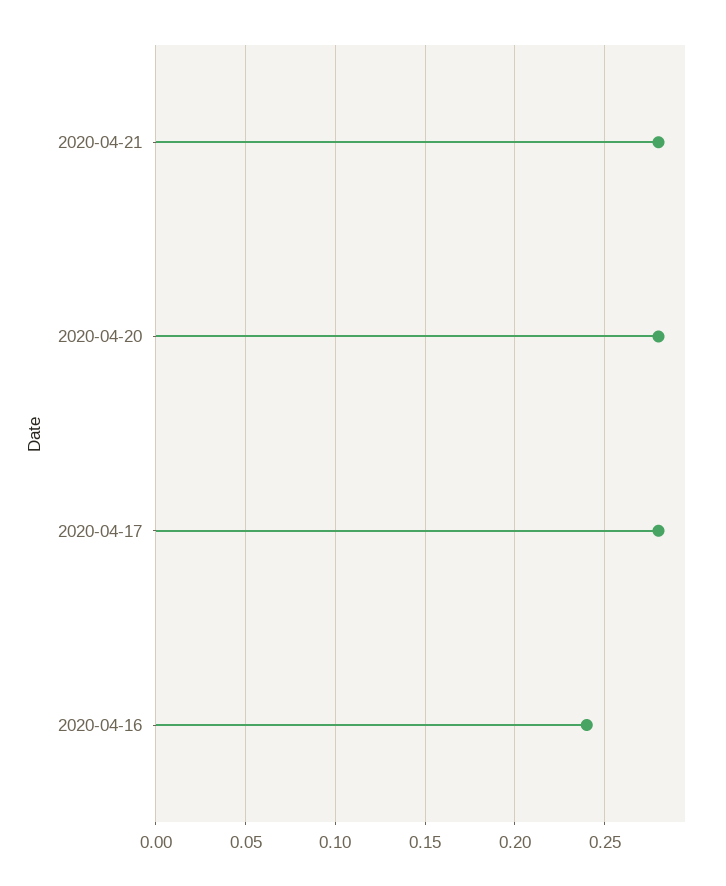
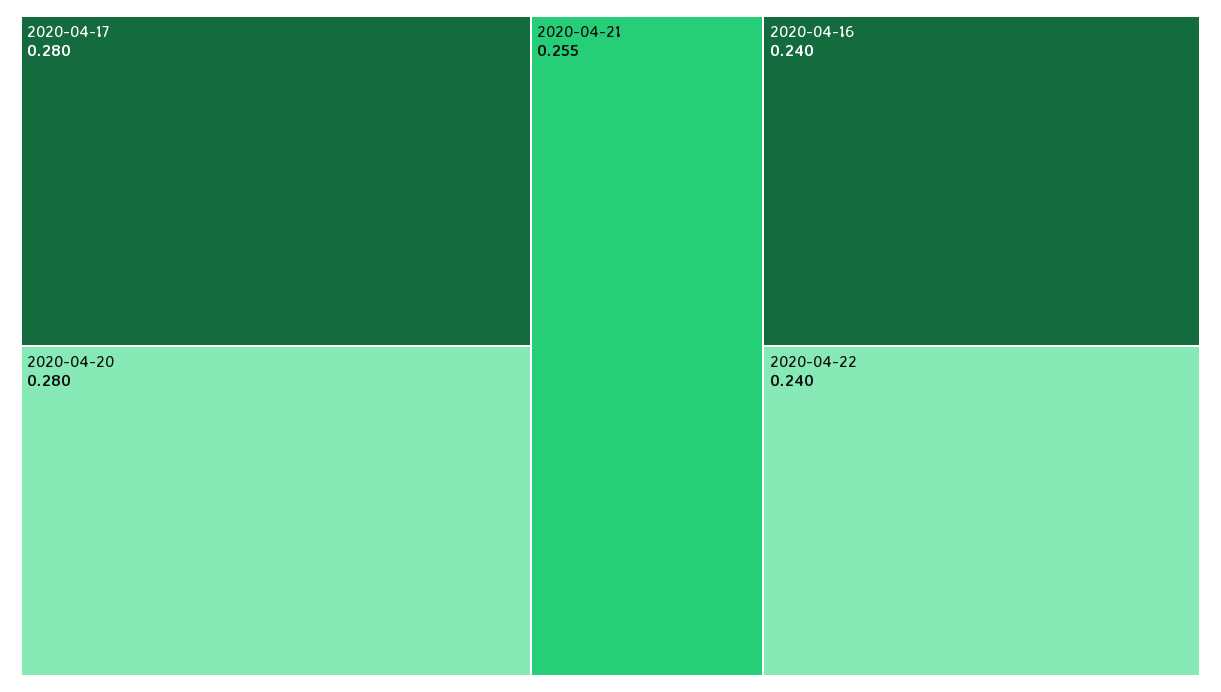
2020-04-21: 0.28 -> 0.255
2020-04-22: none -> 0.24

